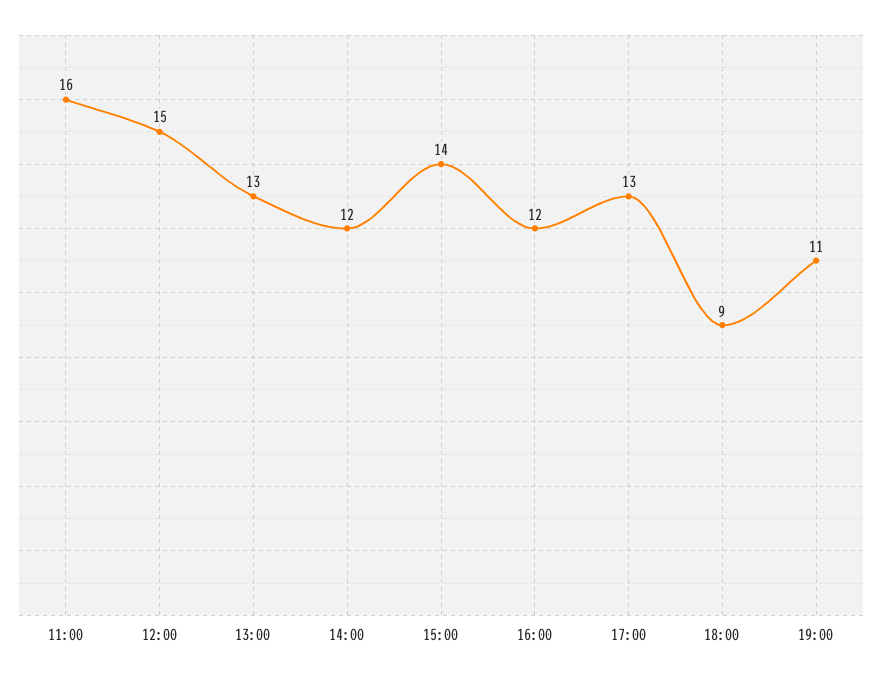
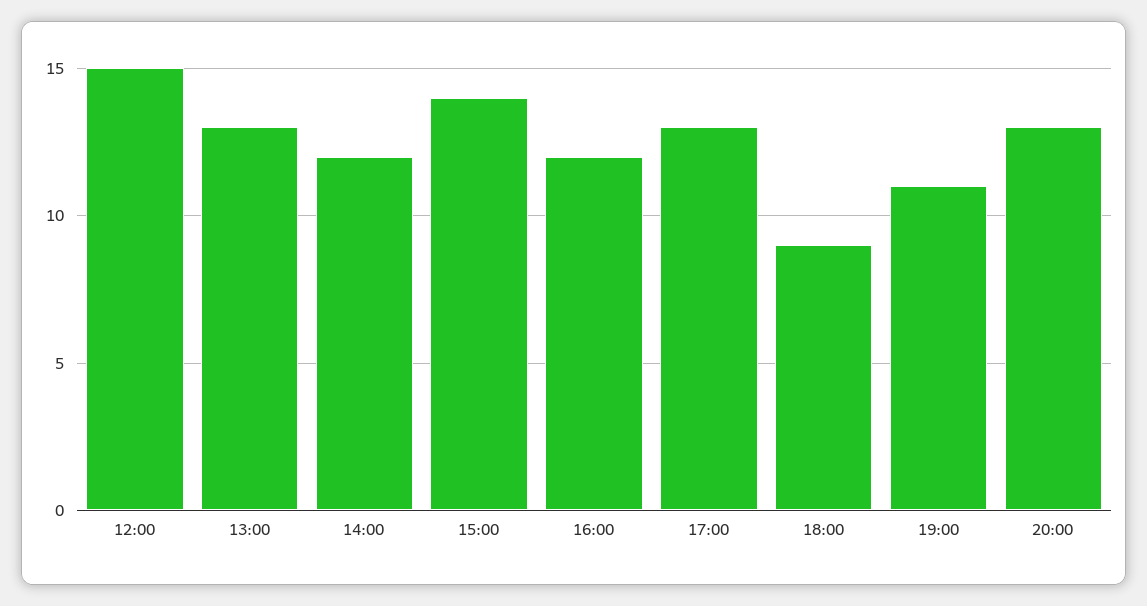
11:00: 16 -> none
20:00: none -> 13

